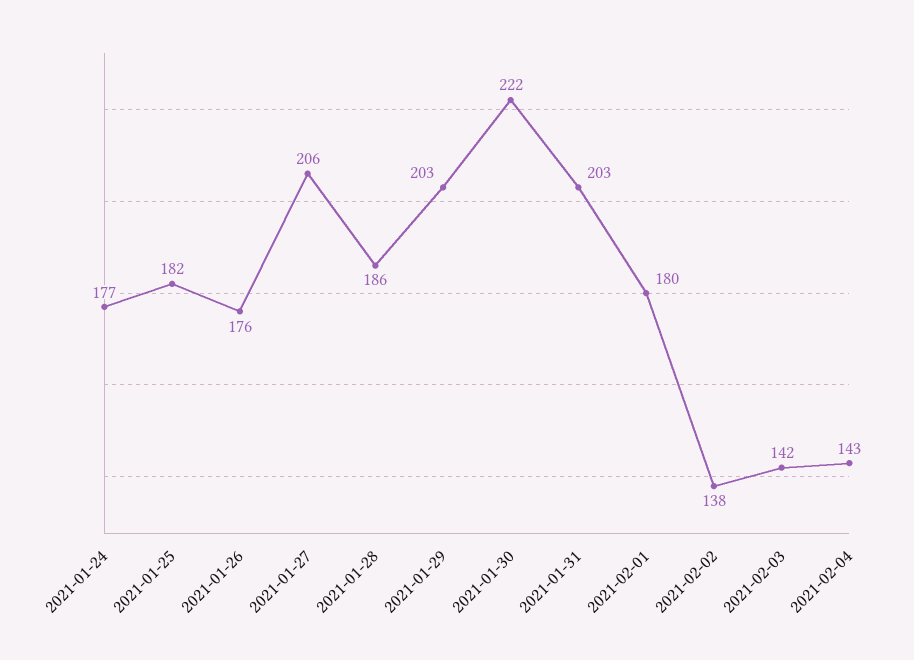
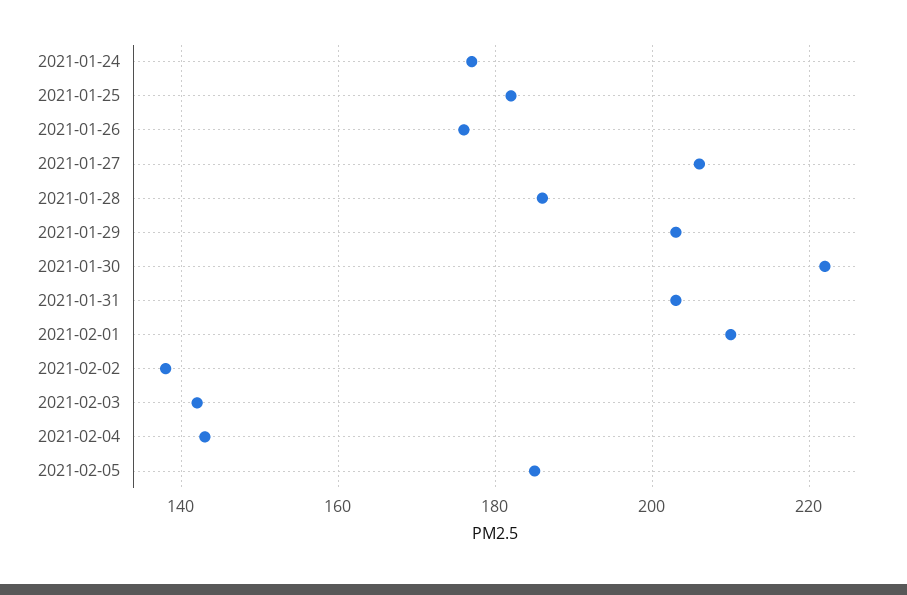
2021-02-01: 180 -> 210
2021-02-05: none -> 185

